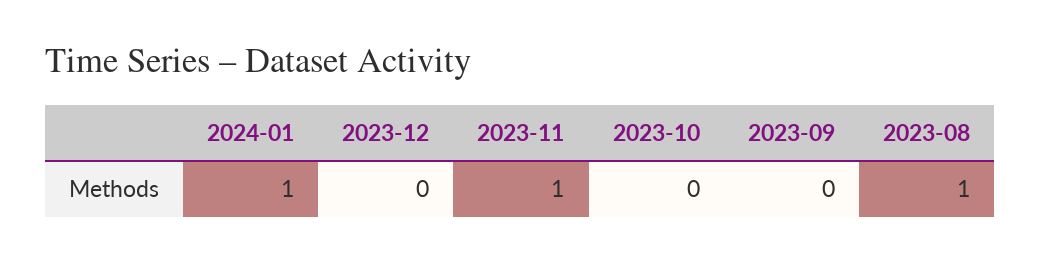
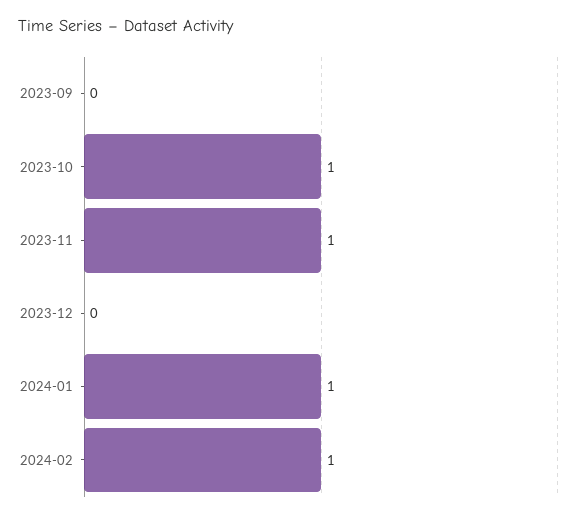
2023-10: 0 -> 1
2023-08: 1 -> none
2024-02: none -> 1

